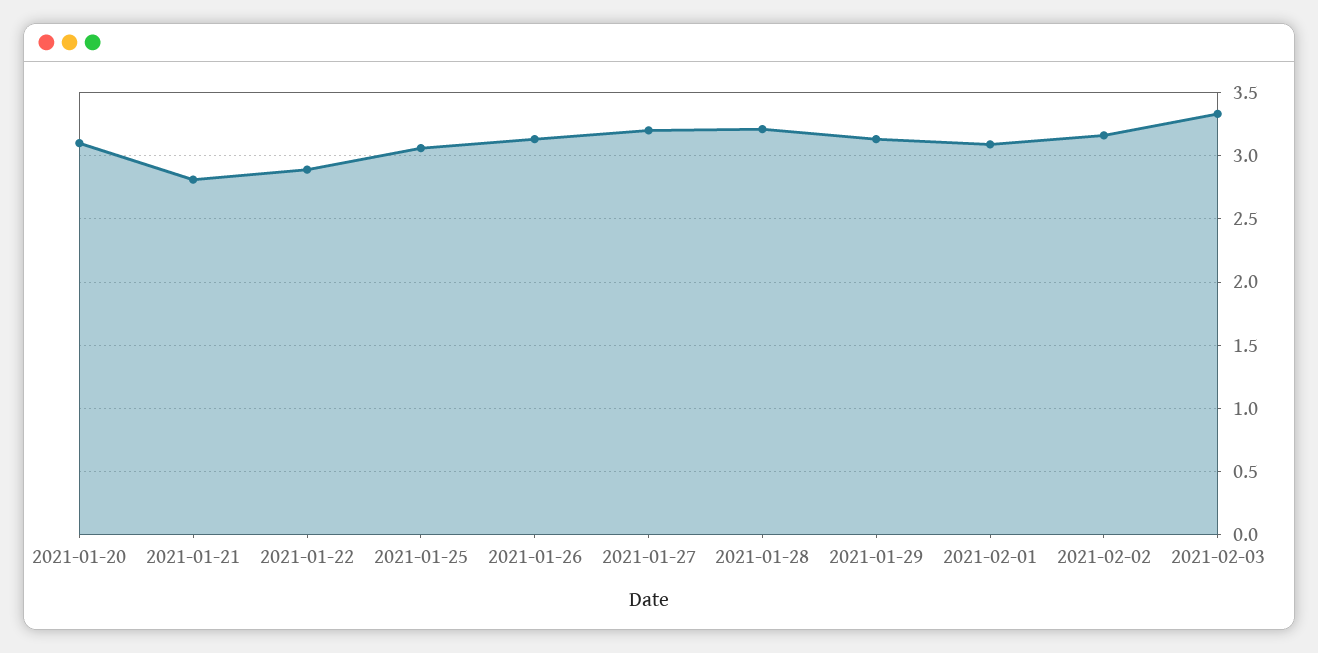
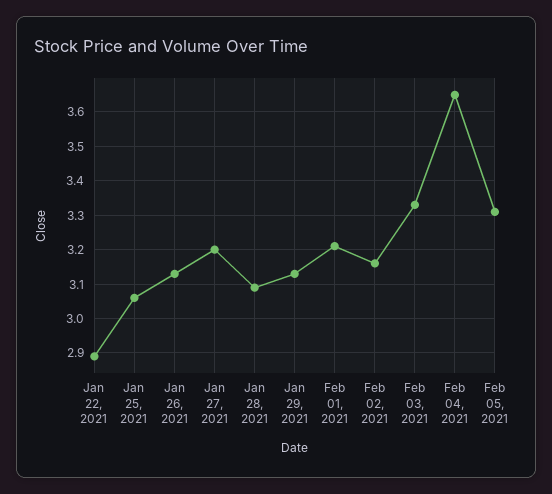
2021-01-20: 3.1 -> none
2021-01-21: 2.8 -> none
2021-01-28: 3.2 -> 3.1
2021-02-01: 3.1 -> 3.2
Feb 04, 2021: none -> 3.65
Feb 05, 2021: none -> 3.3

